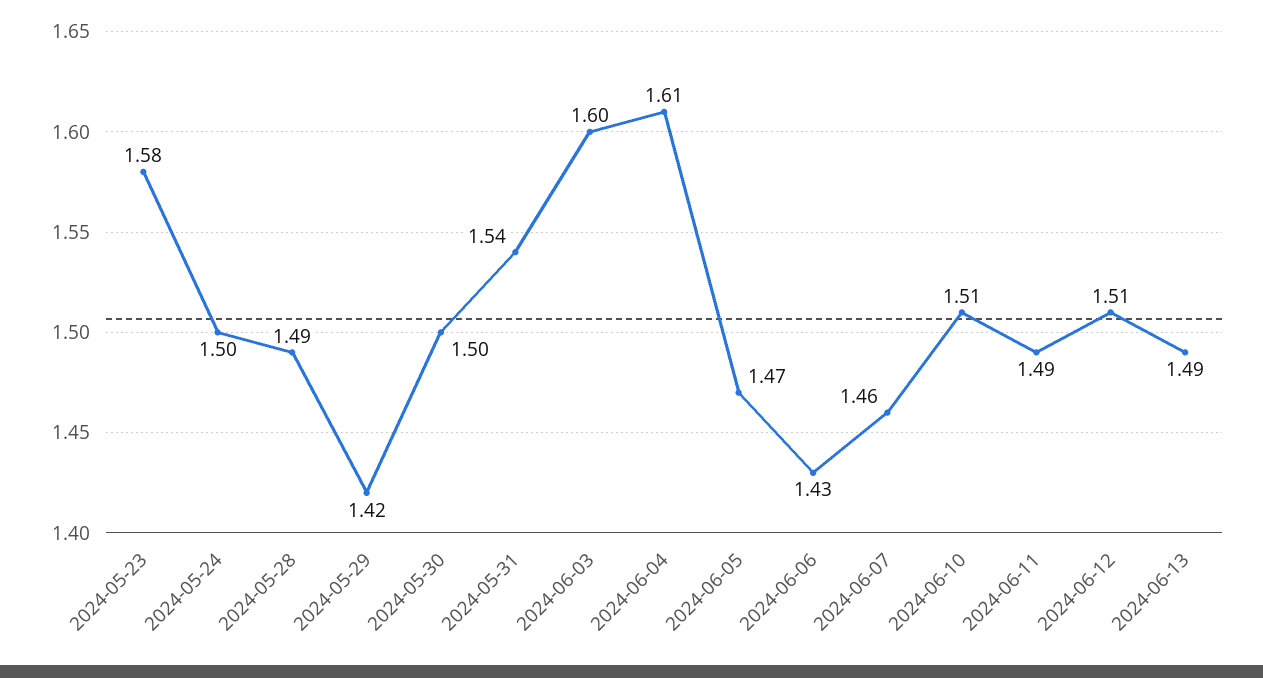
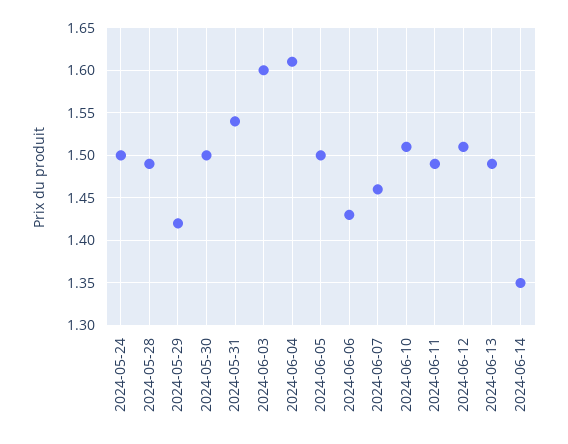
2024-05-23: 1.58 -> none
2024-06-05: 1.47 -> 1.5
2024-06-14: none -> 1.35

